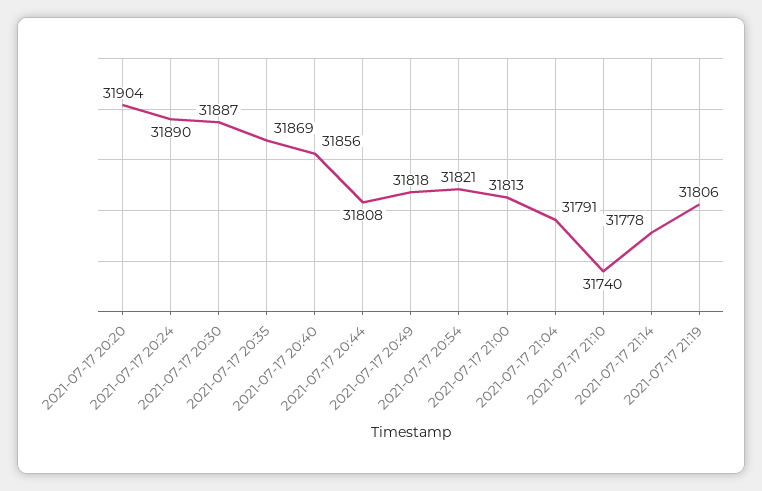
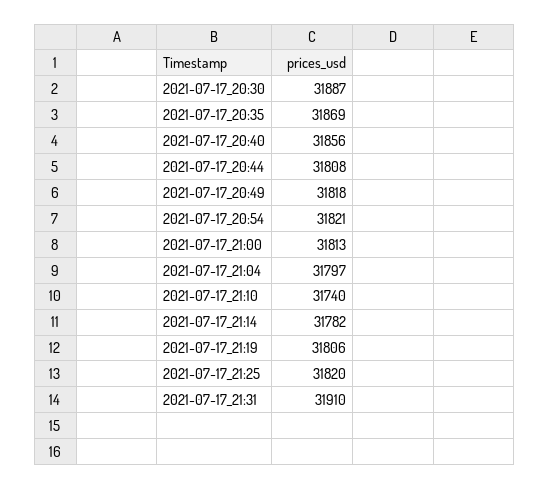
2021-07-17 20:20: 31904 -> none
2021-07-17 20:24: 31890 -> none
2021-07-17 21:04: 31791 -> 31797
2021-07-17 21:14: 31778 -> 31782
2021-07-17_21:25: none -> 31820
2021-07-17_21:31: none -> 31910

